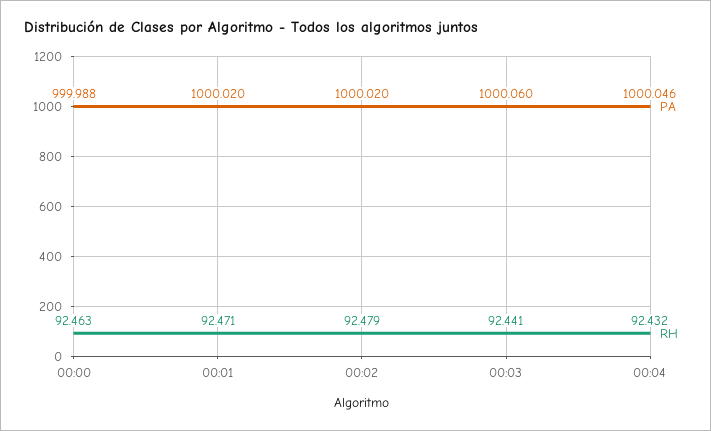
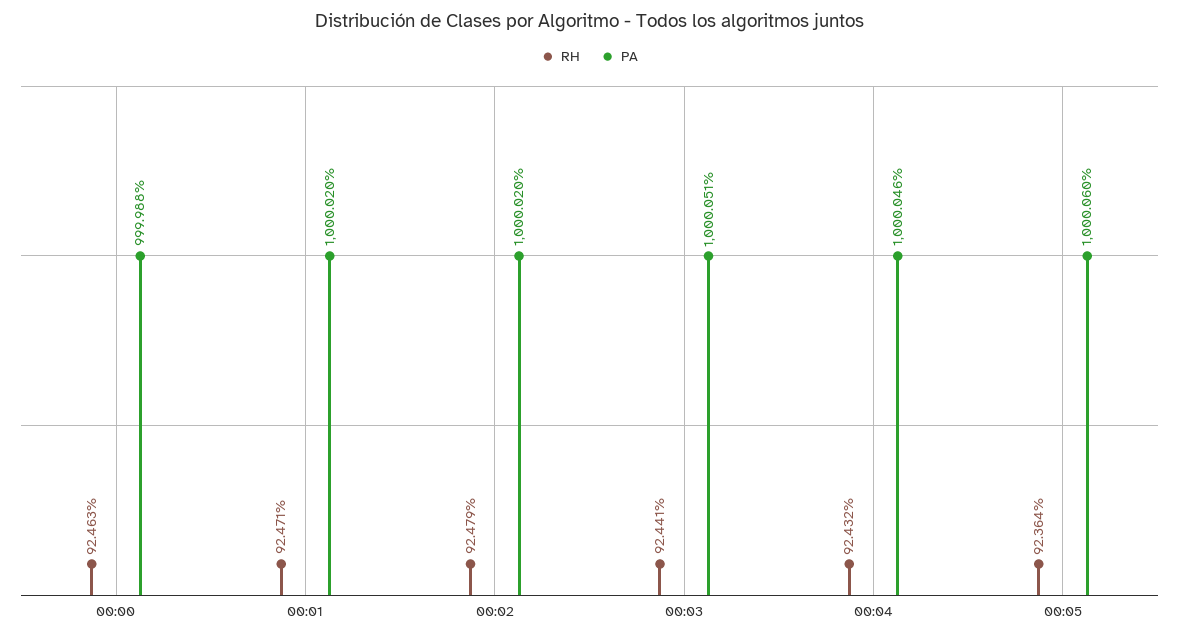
PA, 00:03: 1000.06 -> 1000.051
RH, 00:05: none -> 92.364
PA, 00:05: none -> 1000.06

